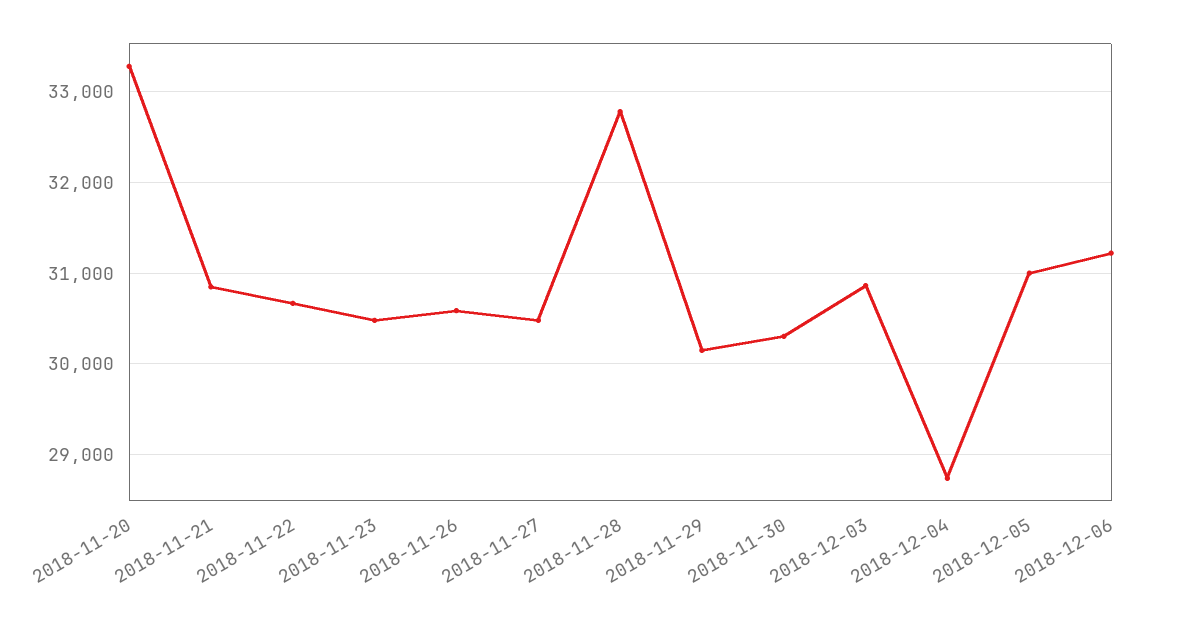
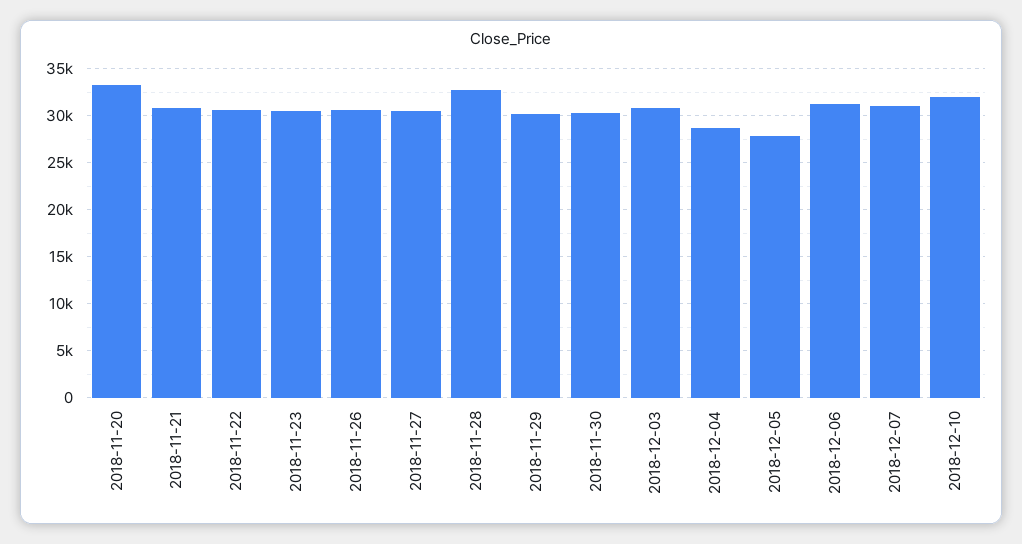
2018-12-05: 31000 -> 28000
2018-12-07: none -> 31000
2018-12-10: none -> 32000

